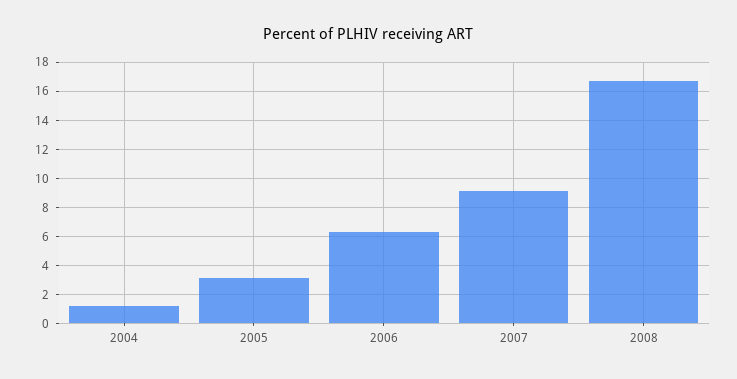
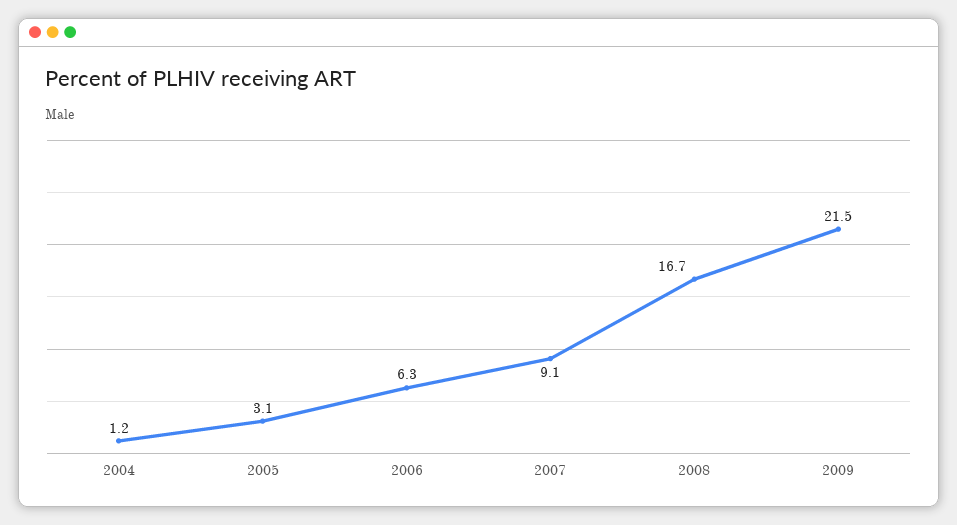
2009: none -> 21.5

